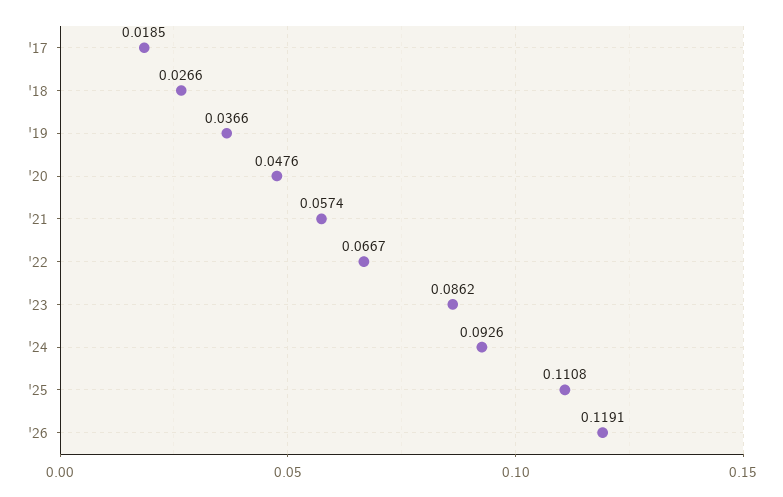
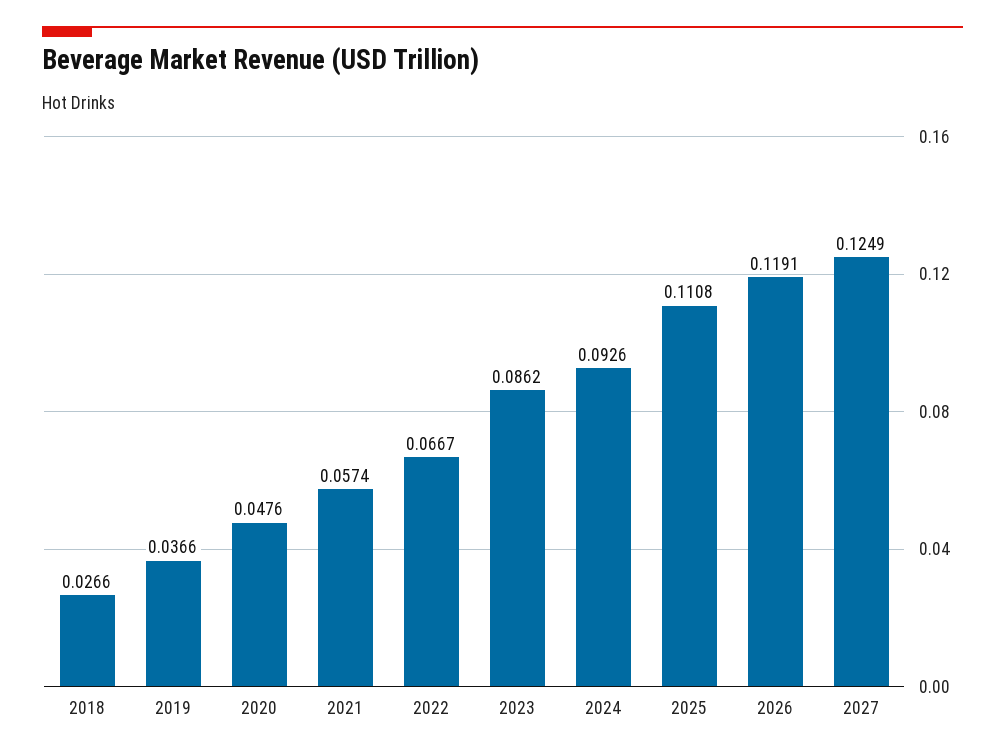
'17: 0.0185 -> none
2027: none -> 0.1249

